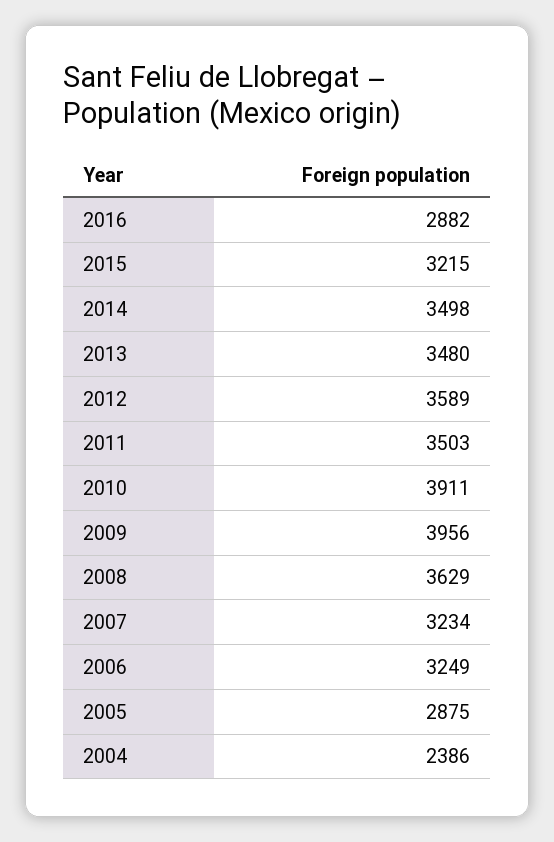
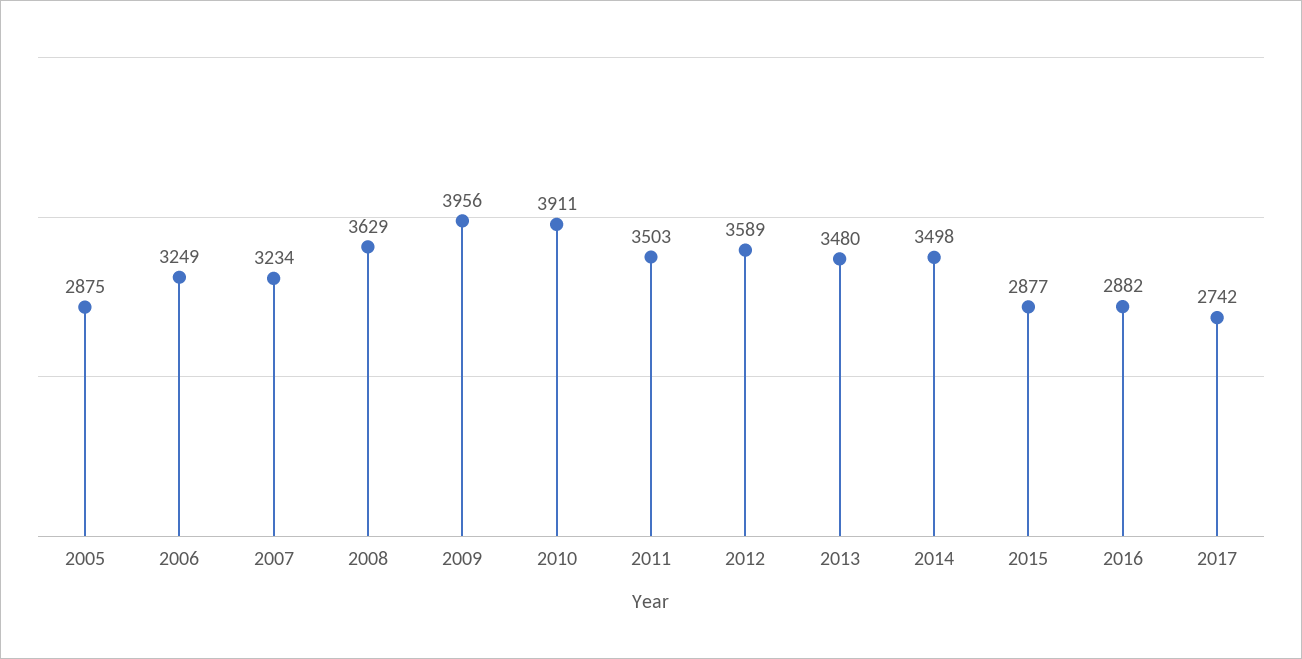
2015: 3215 -> 2877
2004: 2386 -> none
2017: none -> 2742

